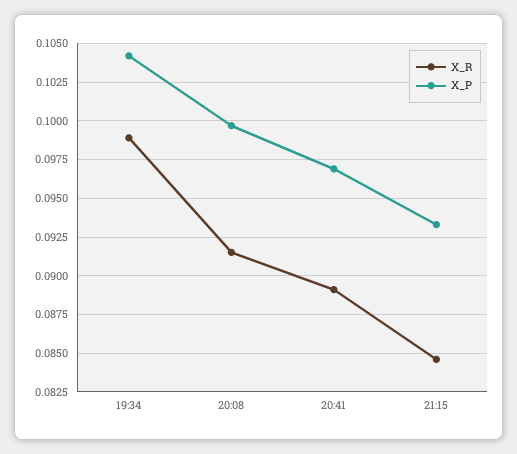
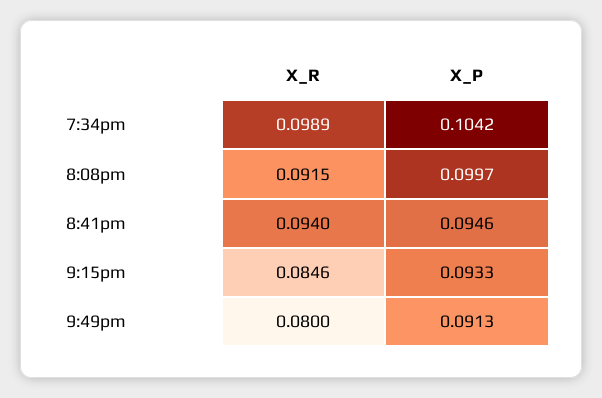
X_R, 20:41: 0.089 -> 0.094
X_P, 20:41: 0.097 -> 0.0946
X_R, 9:49pm: none -> 0.08
X_P, 9:49pm: none -> 0.0913

